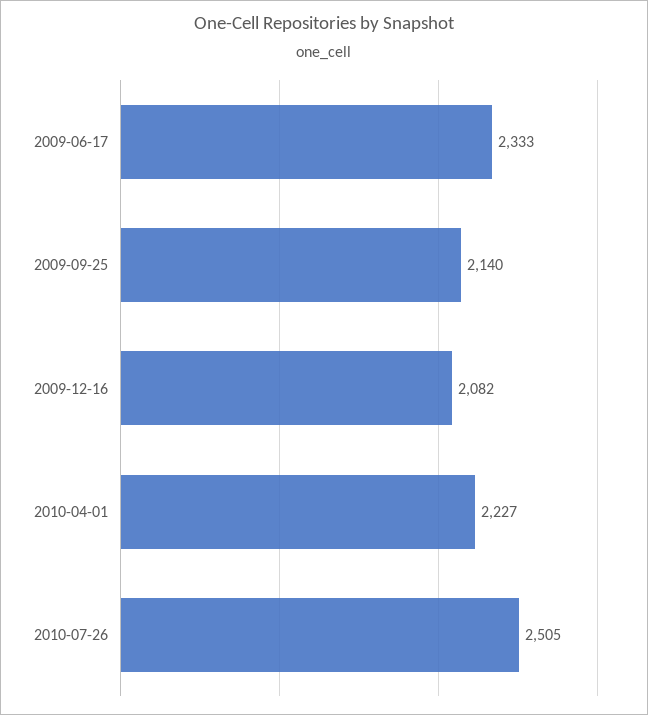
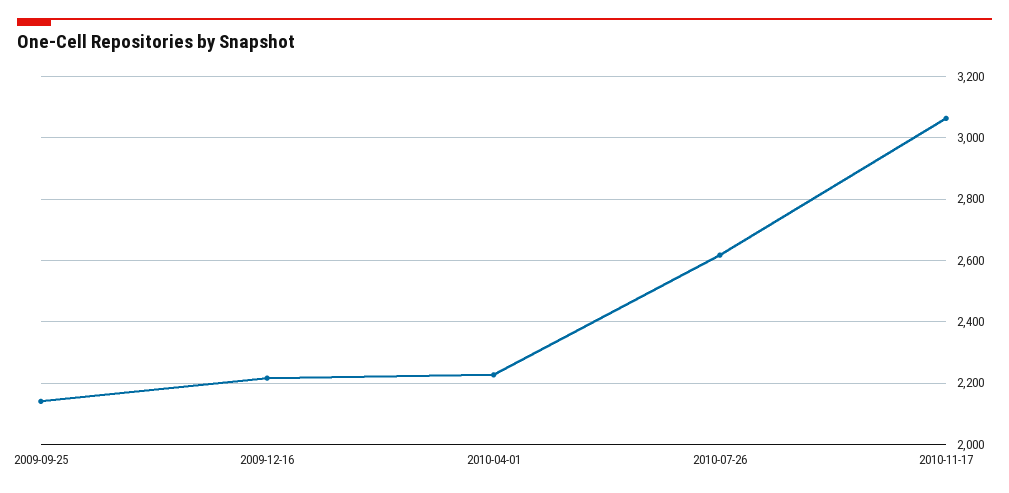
2009-06-17: 2333 -> none
2009-12-16: 2082 -> 2220
2010-07-26: 2505 -> 2620
2010-11-17: none -> 3060

